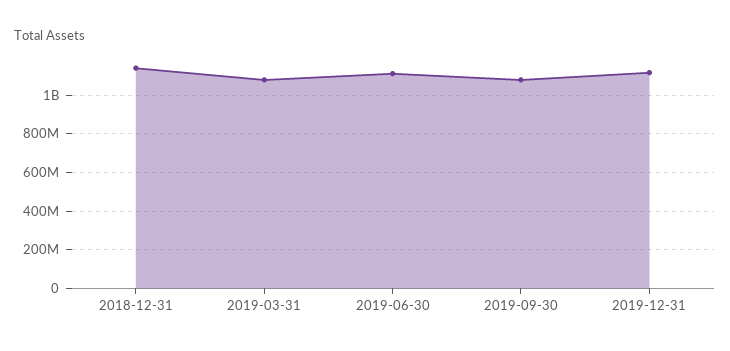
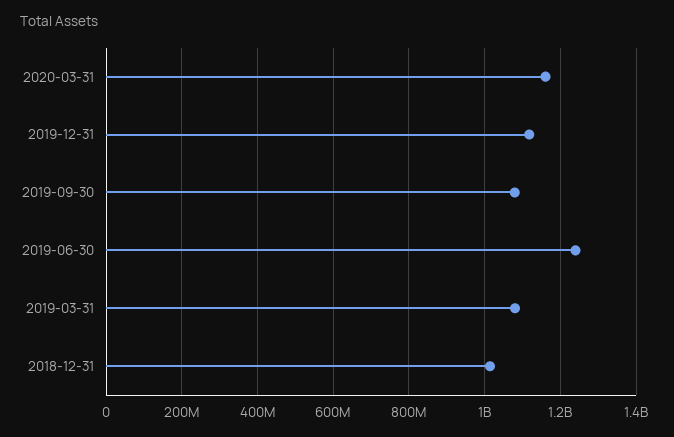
2018-12-31: 1150000000 -> 1020000000
2019-06-30: 1100000000 -> 1240000000
2020-03-31: none -> 1160000000

